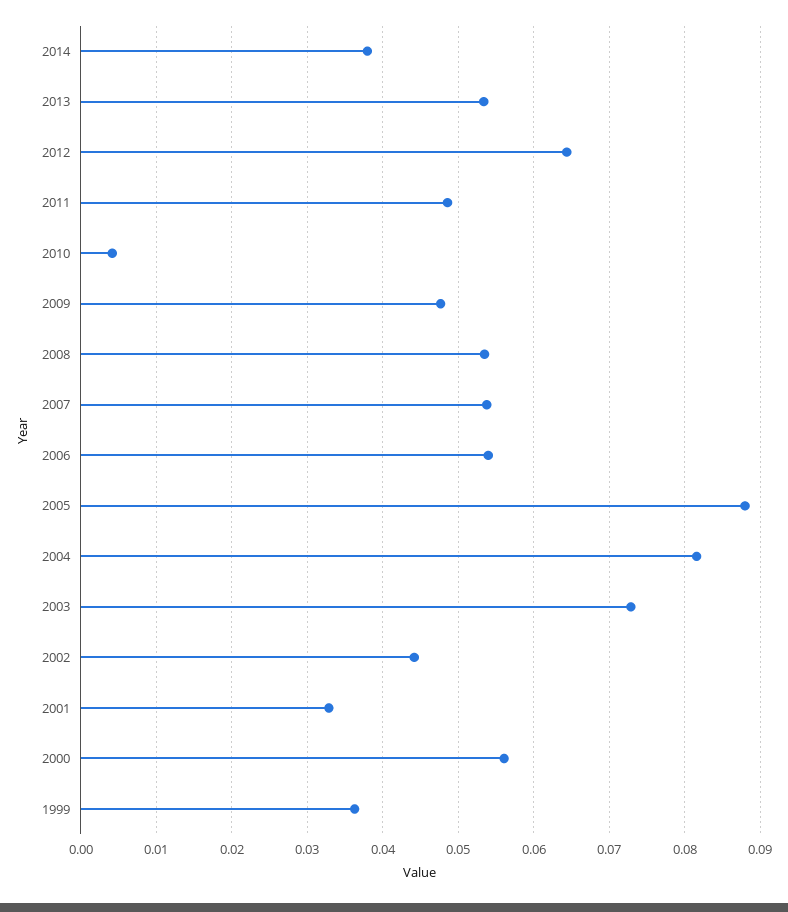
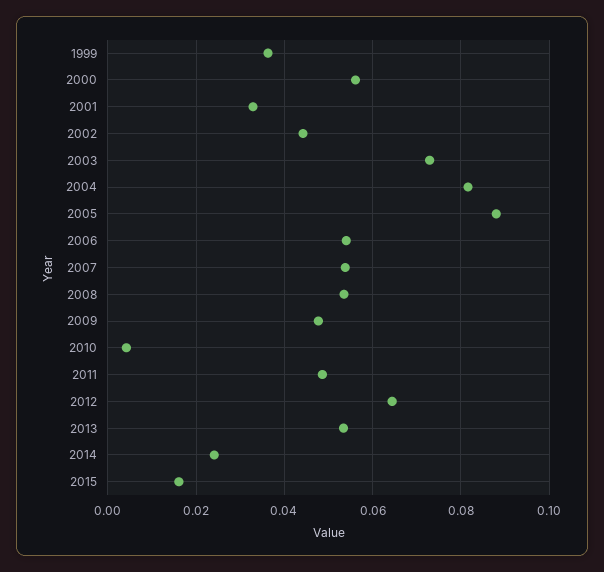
2014: 0.038 -> 0.024
2015: none -> 0.016

